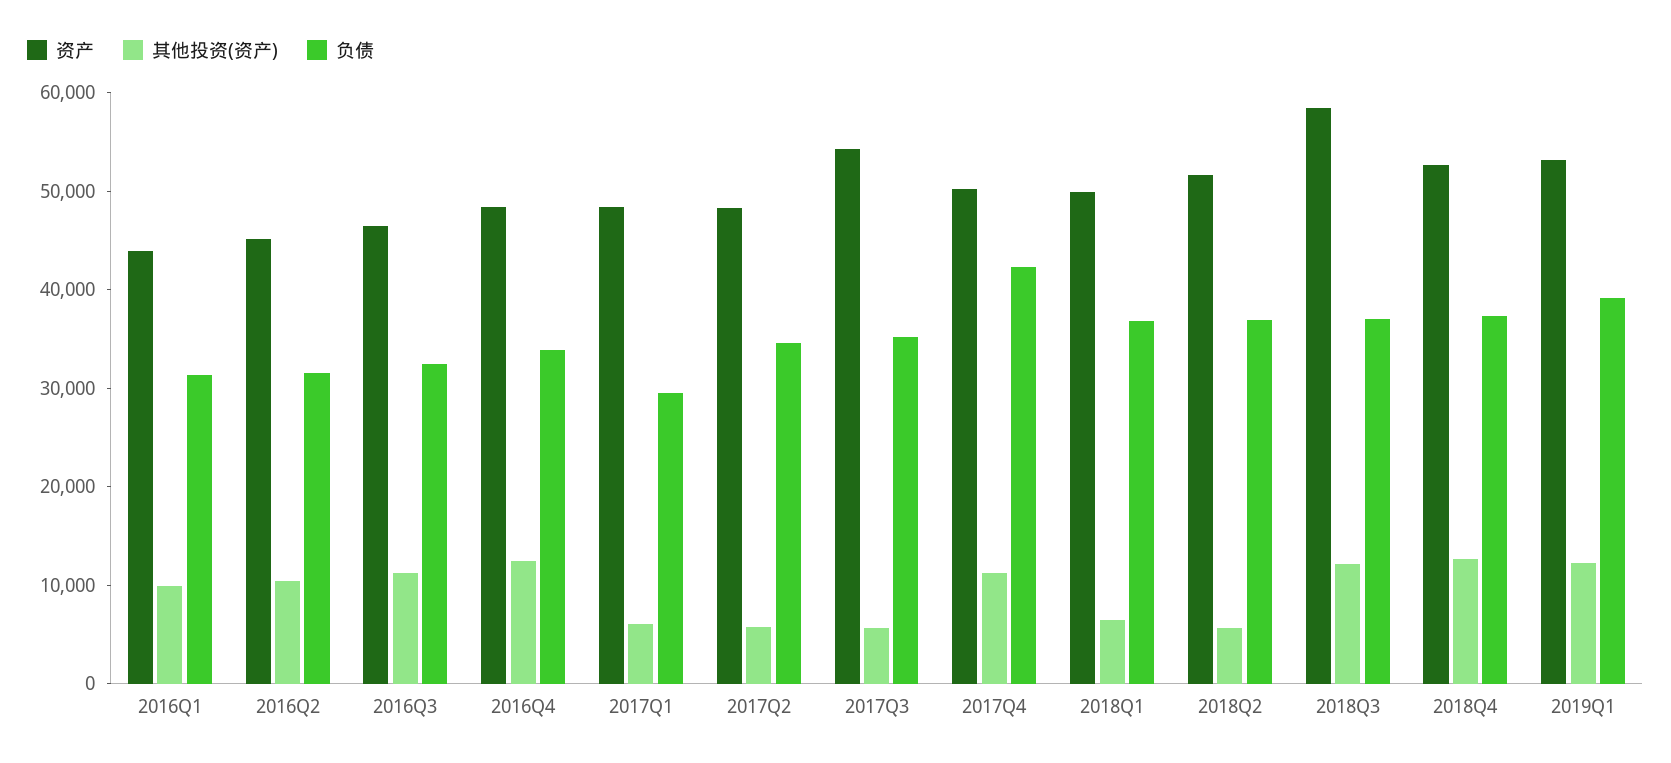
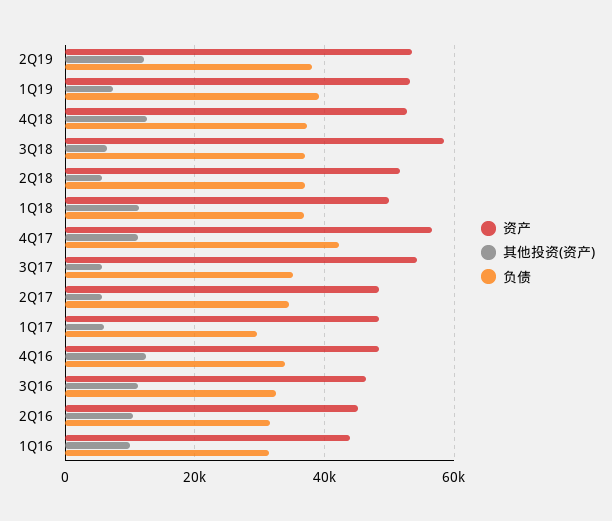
资产, 2017Q4: 50000 -> 56000
其他投资(资产), 2018Q1: 6000 -> 12000
其他投资(资产), 2018Q3: 12000 -> 6000
其他投资(资产), 2019Q1: 12000 -> 8000
资产, 2Q19: none -> 54000
其他投资(资产), 2Q19: none -> 12000
负债, 2Q19: none -> 38000

